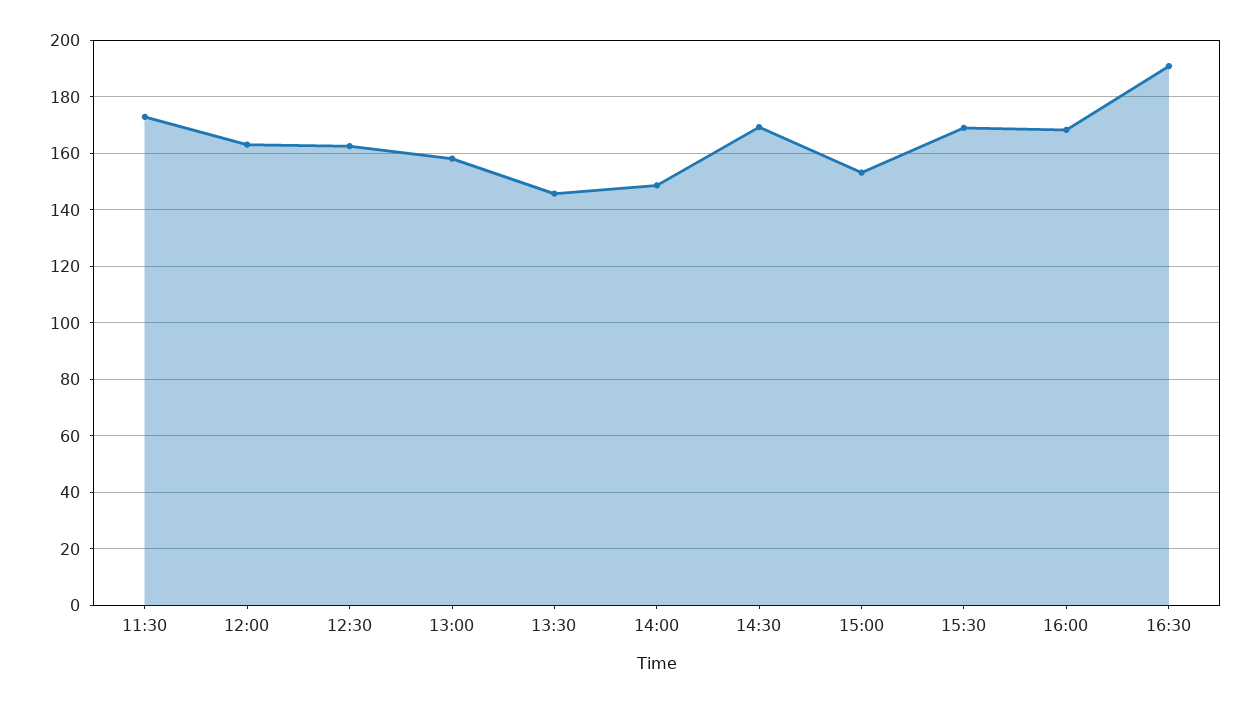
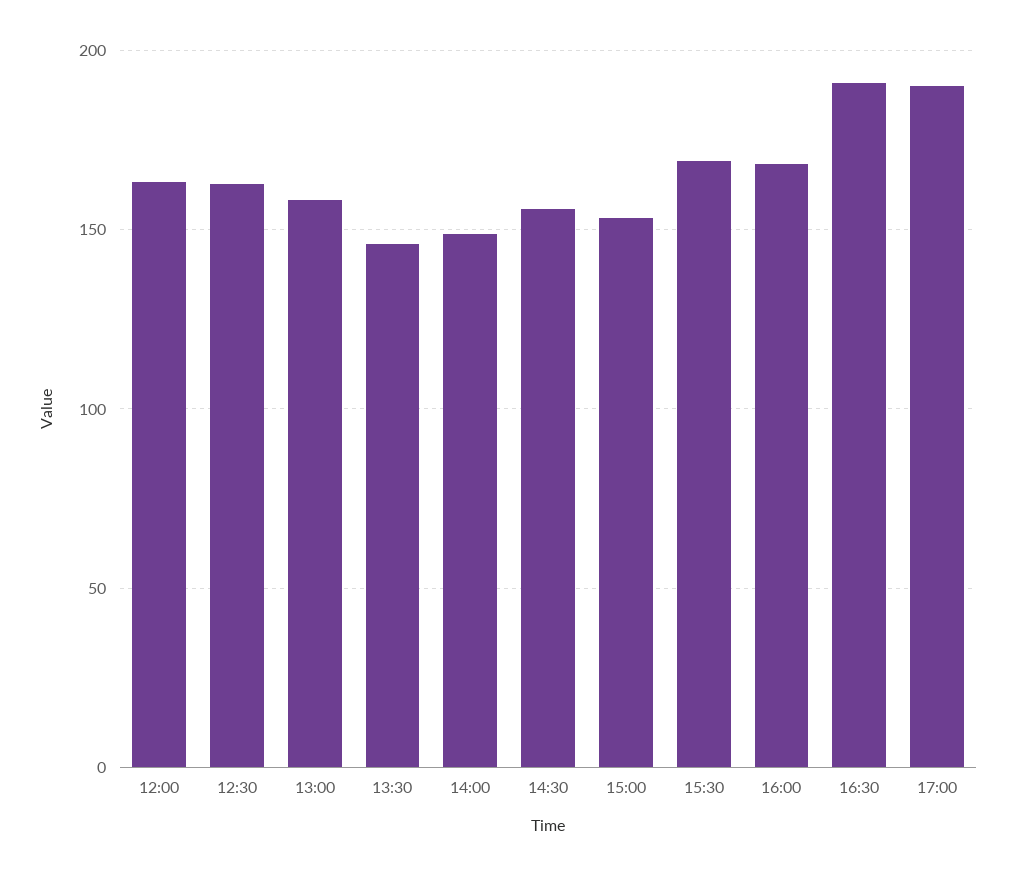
11:30: 172.5 -> none
14:30: 170 -> 155
17:00: none -> 190

